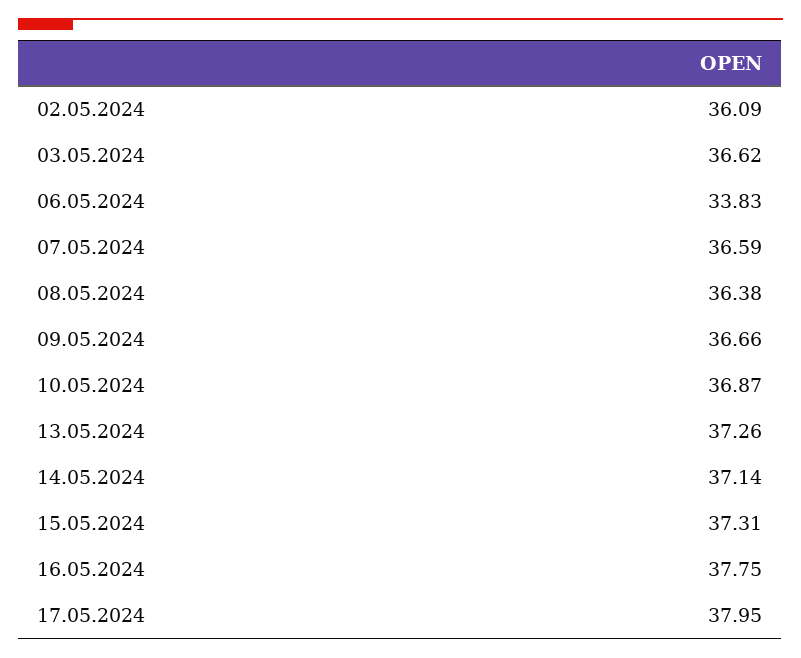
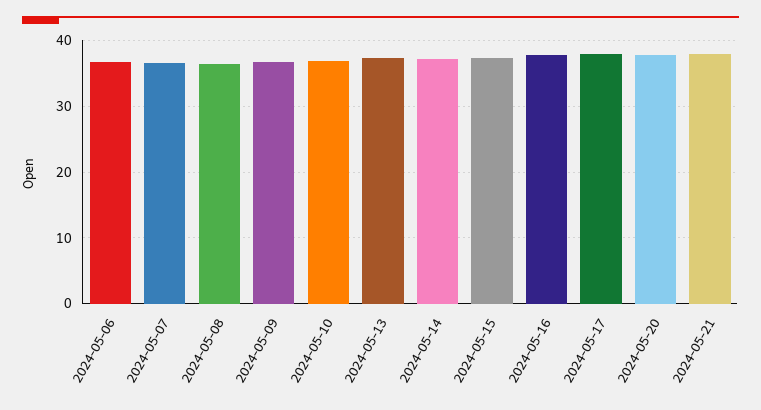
02.05.2024: 36.09 -> none
03.05.2024: 36.62 -> none
06.05.2024: 33.83 -> 37
2024-05-20: none -> 38
2024-05-21: none -> 38

